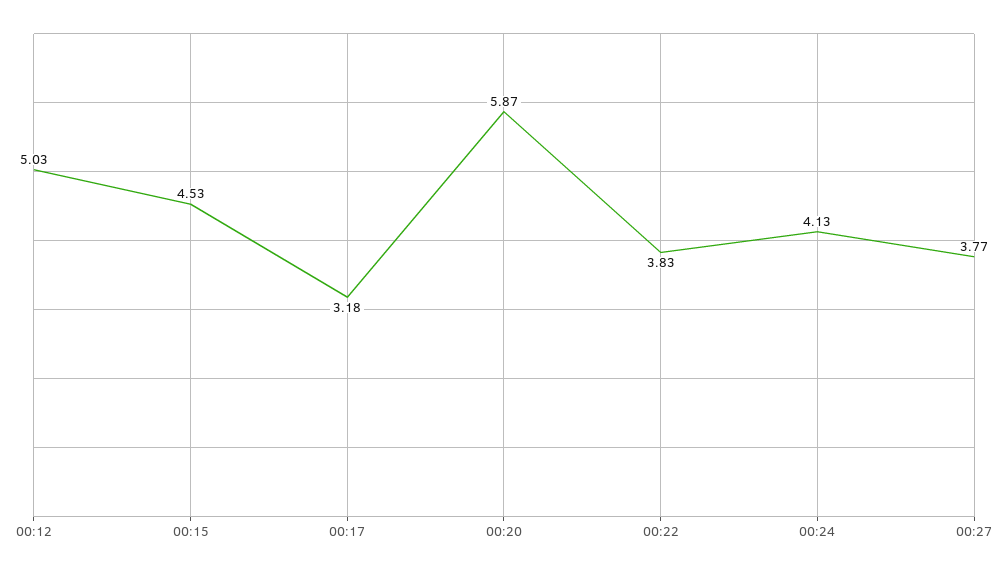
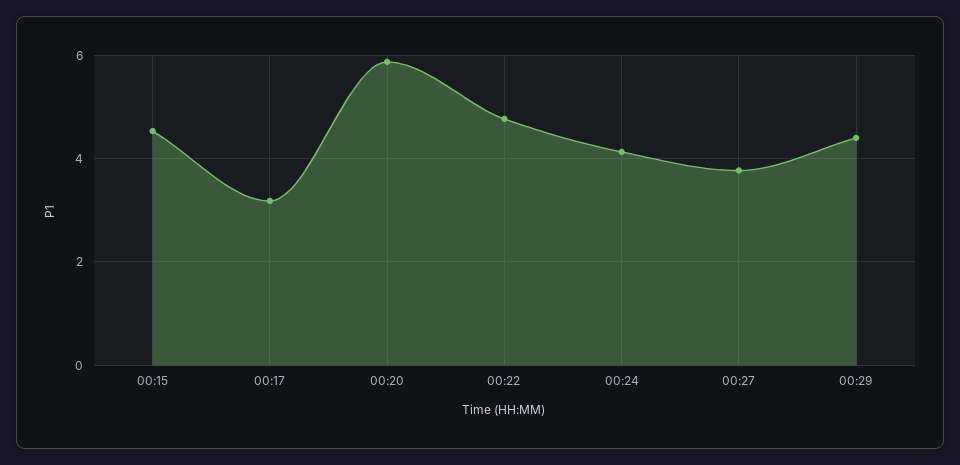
00:12: 5.03 -> none
00:22: 3.83 -> 4.8
00:29: none -> 4.4

